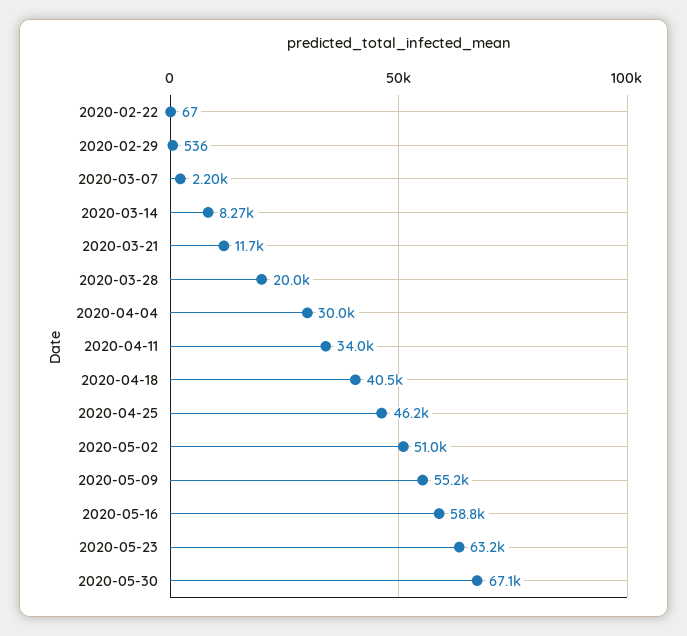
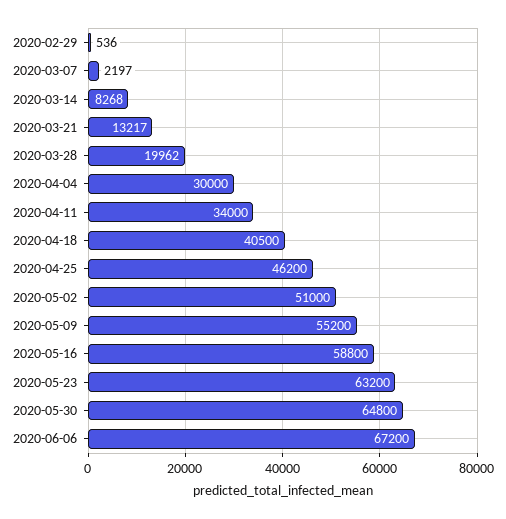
2020-02-22: 67 -> none
2020-03-21: 11700 -> 13217
2020-05-30: 67100 -> 64800
2020-06-06: none -> 67200

